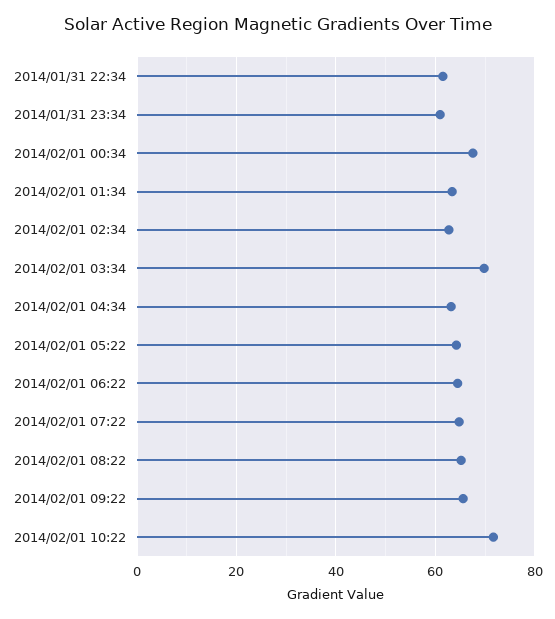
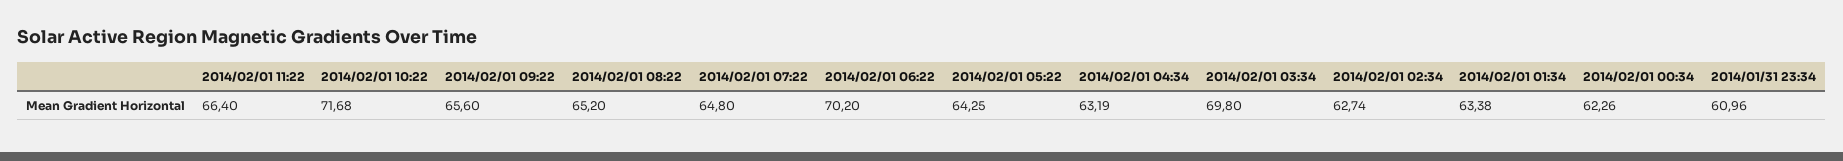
2014/01/31 22:34: 62 -> none
2014/02/01 00:34: 68 -> 62.26
2014/02/01 06:22: 64 -> 70.2
2014/02/01 11:22: none -> 66.4

